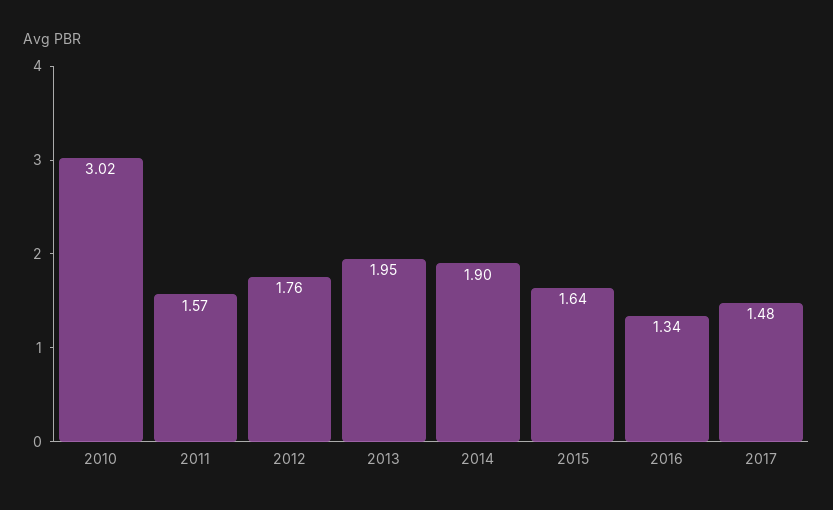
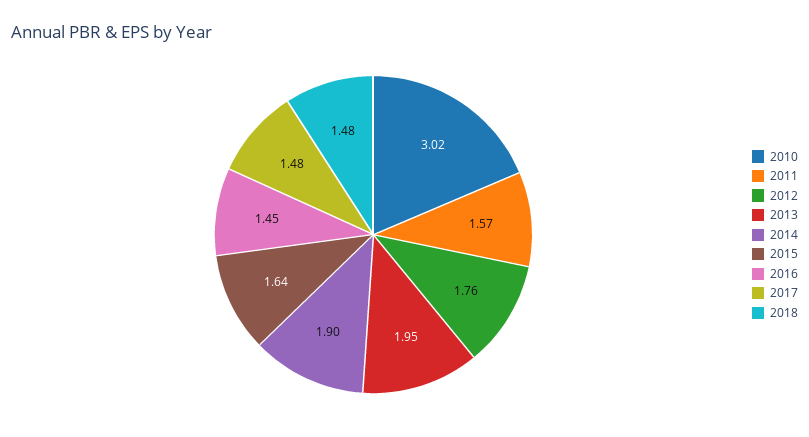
2016: 1.34 -> 1.45
2018: none -> 1.48

